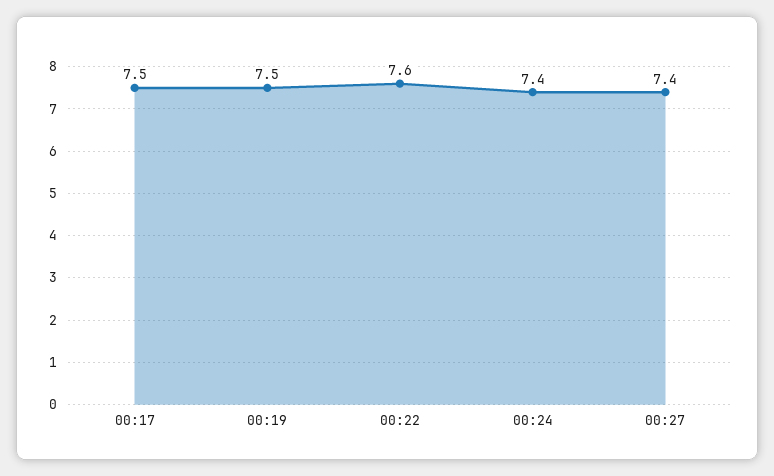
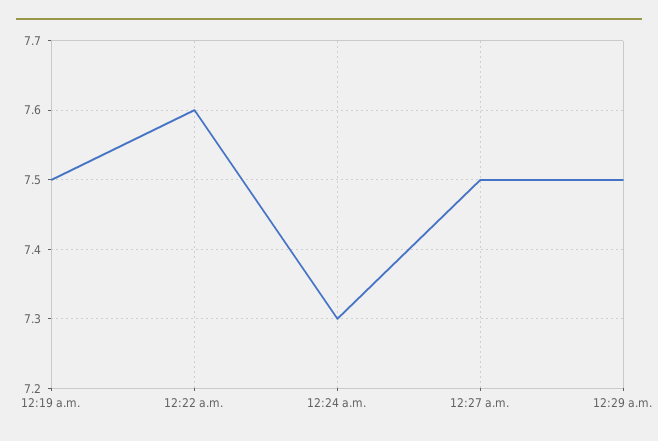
00:17: 7.5 -> none
00:24: 7.4 -> 7.3
00:27: 7.4 -> 7.5
12:29 a.m.: none -> 7.5

